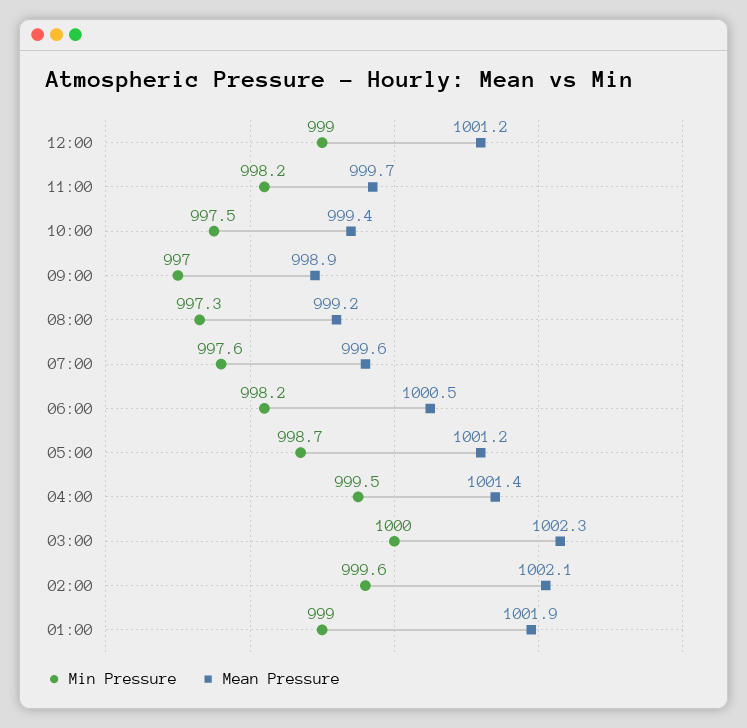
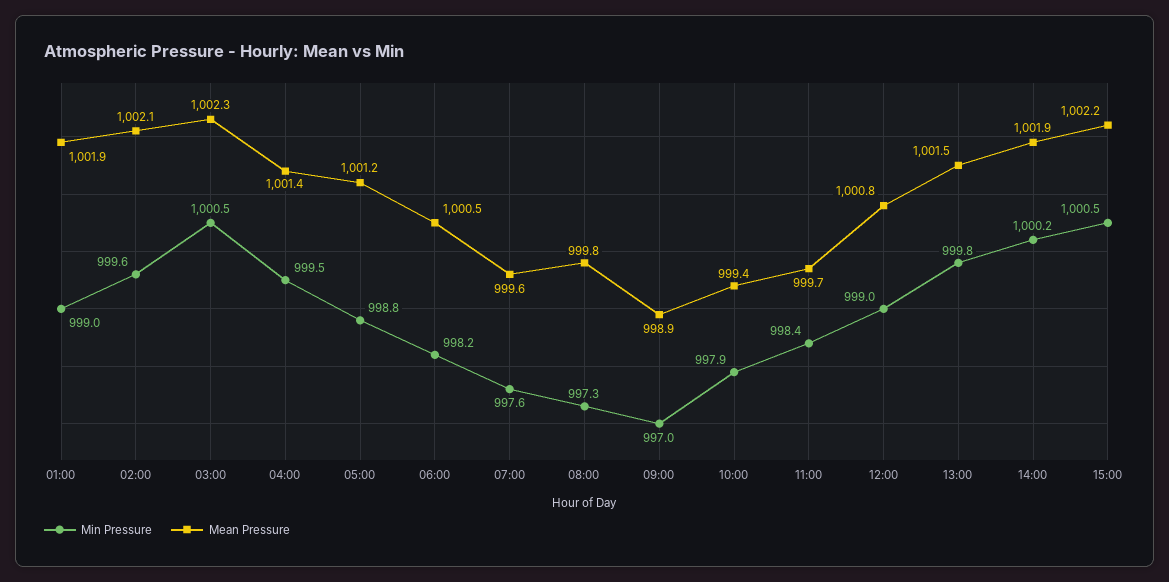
Mean Pressure, 12:00: 1001.2 -> 1000.8
Min Pressure, 11:00: 998.2 -> 998.4
Min Pressure, 10:00: 997.5 -> 997.9
Mean Pressure, 08:00: 999.2 -> 999.8
Min Pressure, 05:00: 998.7 -> 998.8
Min Pressure, 03:00: 1000 -> 1000.5
Min Pressure, 13:00: none -> 999.8
Mean Pressure, 13:00: none -> 1001.5
Min Pressure, 14:00: none -> 1000.2
Mean Pressure, 14:00: none -> 1001.9
Min Pressure, 15:00: none -> 1000.5
Mean Pressure, 15:00: none -> 1002.2

